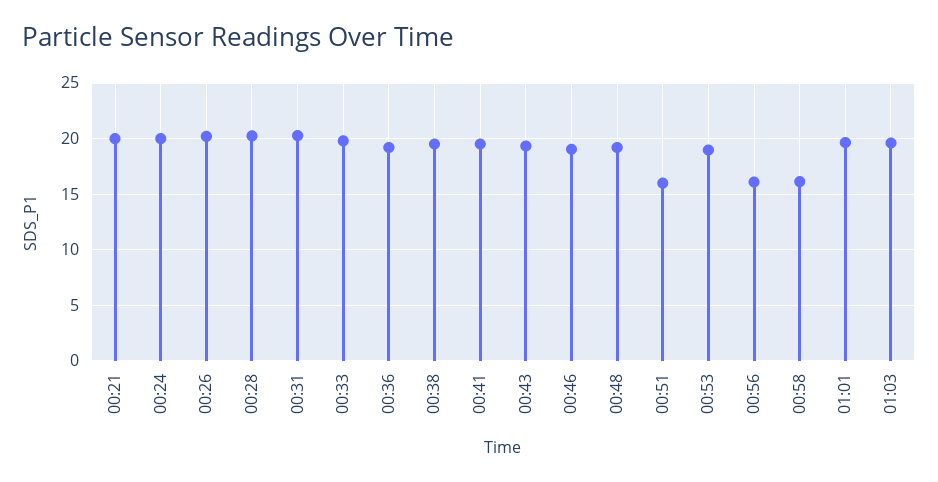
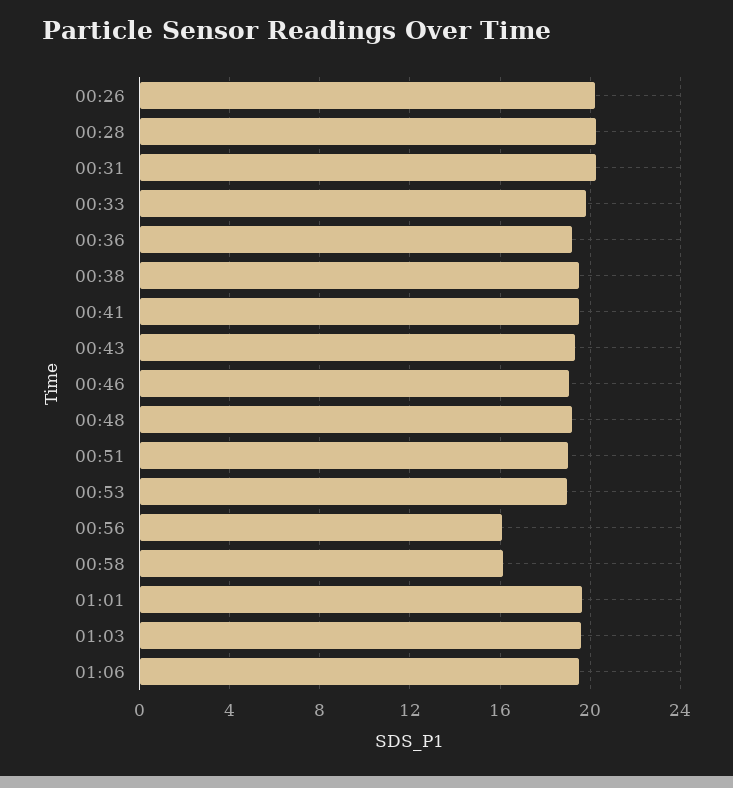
00:21: 20 -> none
00:24: 20 -> none
00:51: 16 -> 19
01:06: none -> 19.5

